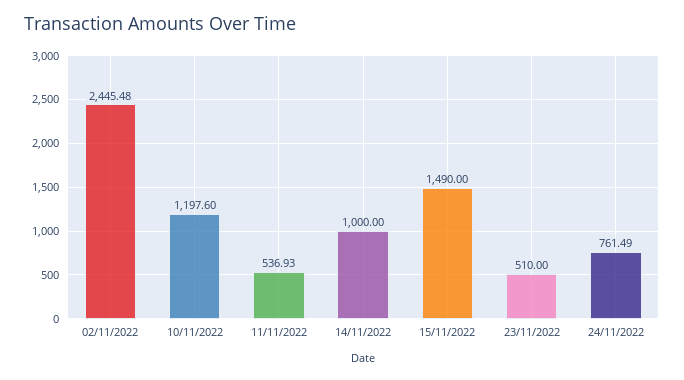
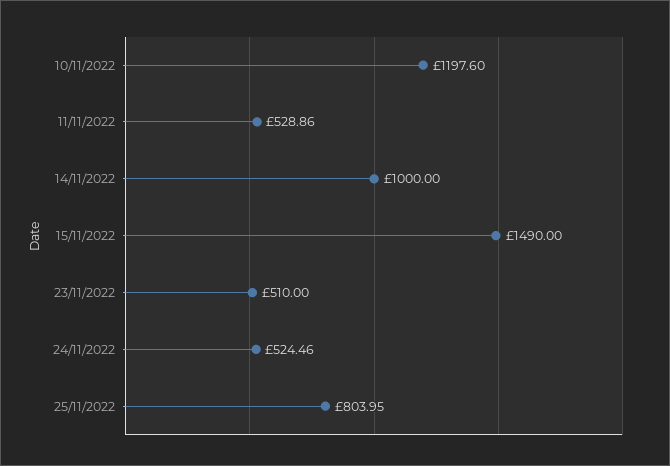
02/11/2022: 2445.48 -> none
11/11/2022: 536.93 -> 528.86
24/11/2022: 761.49 -> 524.46
25/11/2022: none -> 803.95

